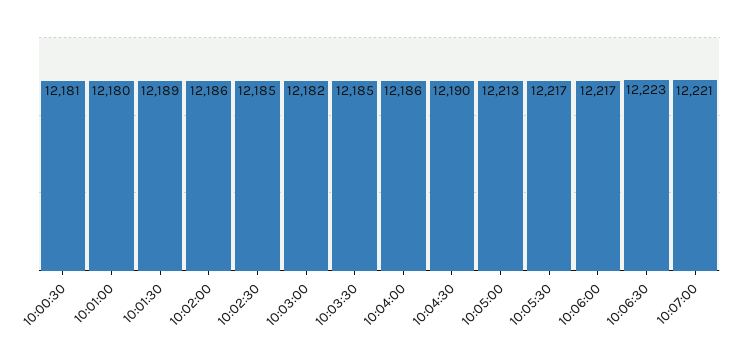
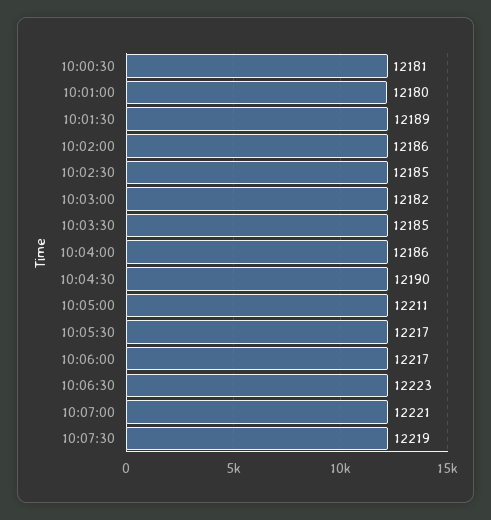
10:05:00: 12213 -> 12211
10:07:30: none -> 12219

